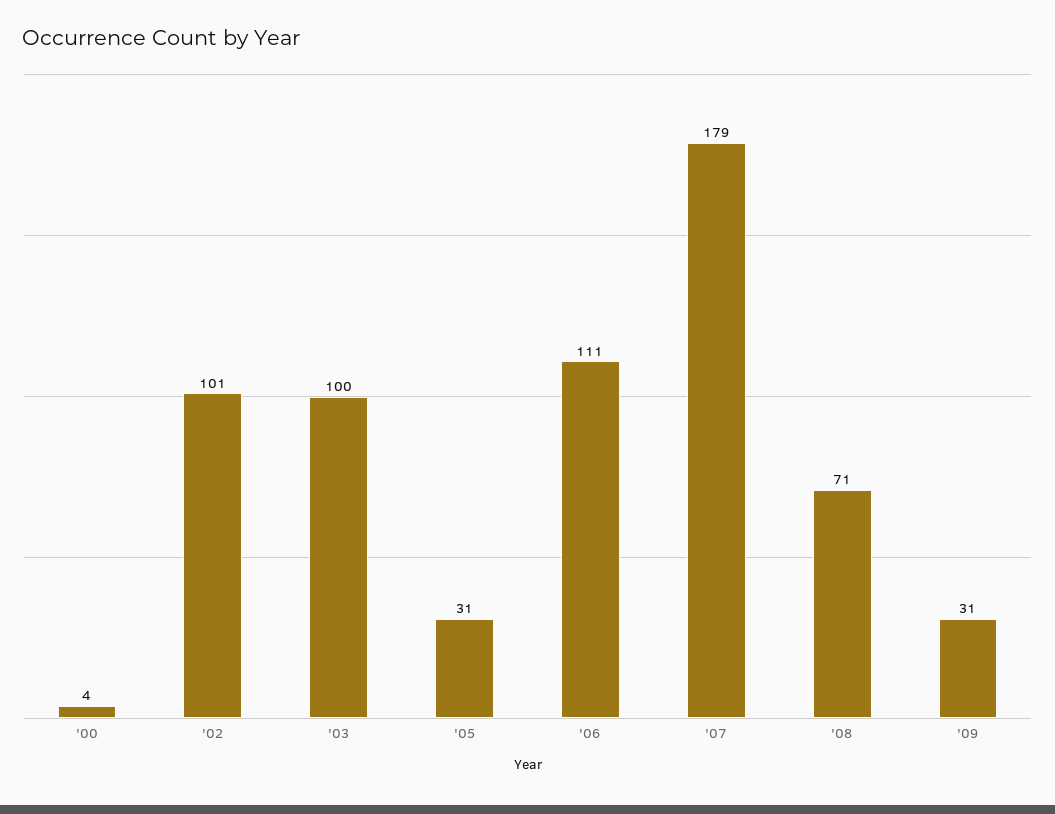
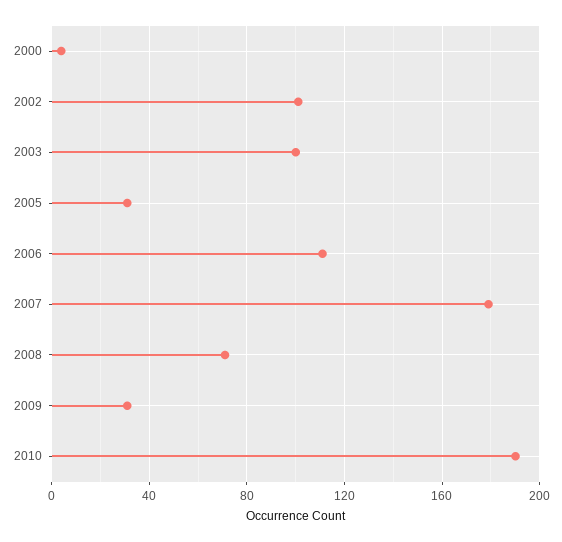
2010: none -> 190

